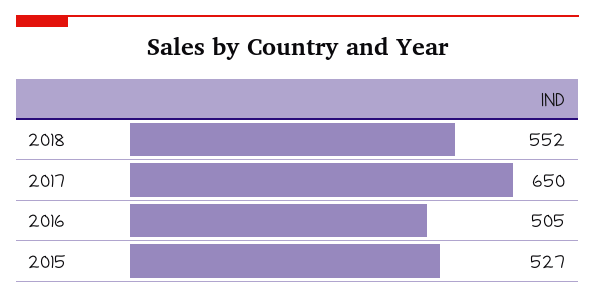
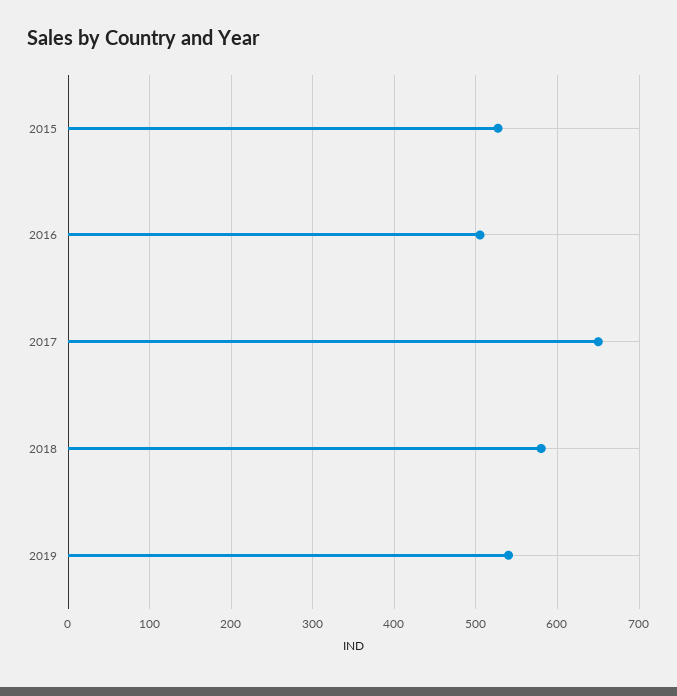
2018: 552 -> 580
2019: none -> 540

